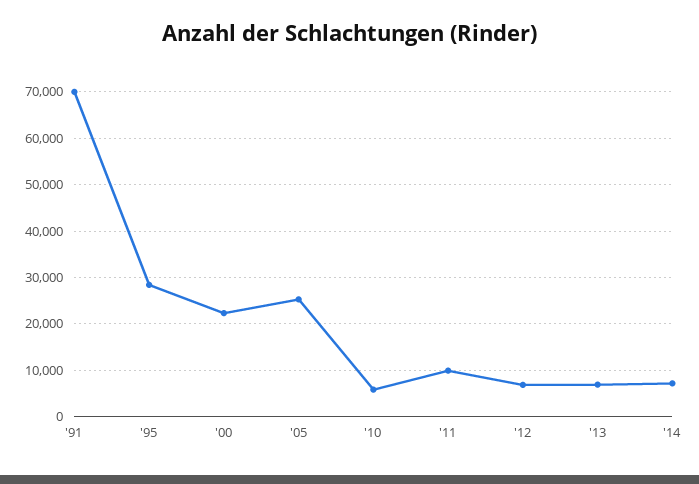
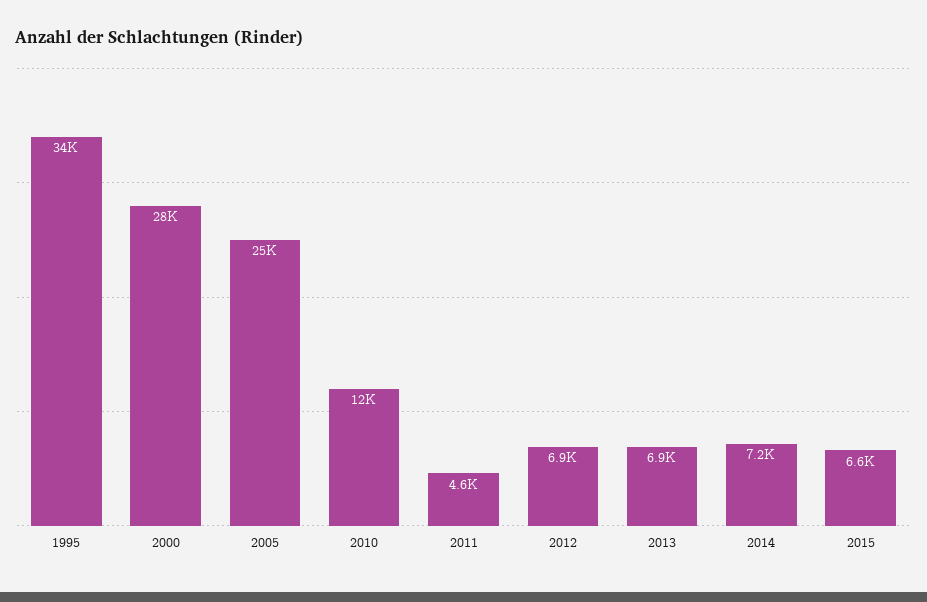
'91: 70000 -> none
'95: 28000 -> 34000
'00: 22000 -> 28000
'10: 6000 -> 12000
'11: 10000 -> 4600
2015: none -> 6600

